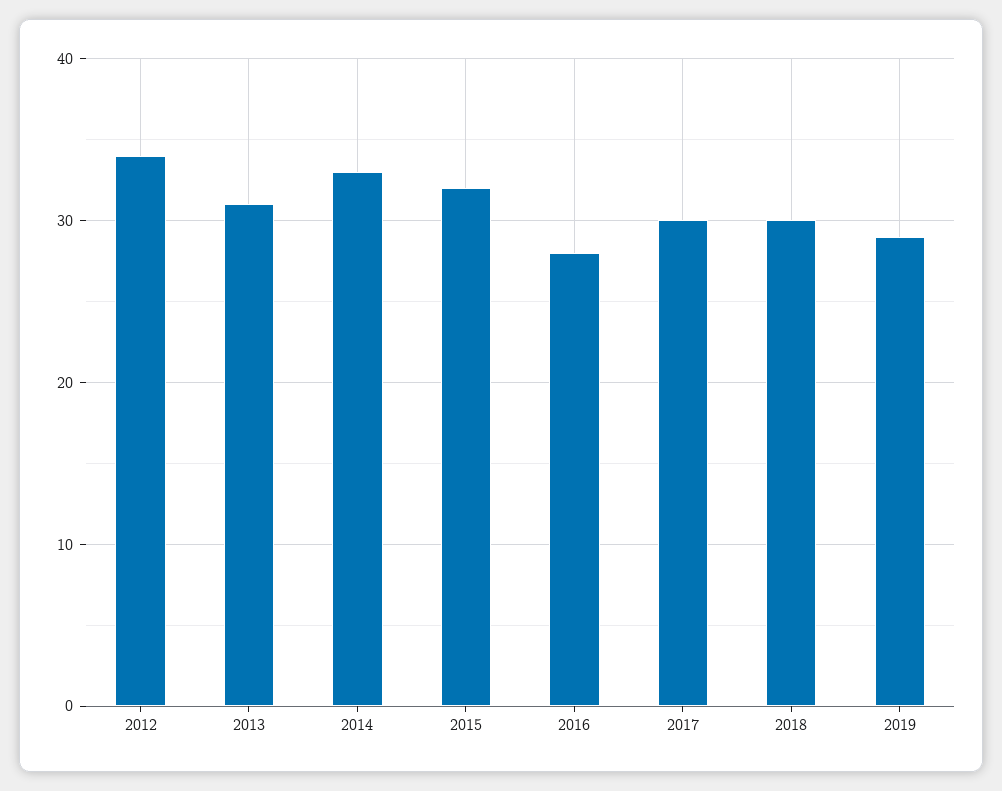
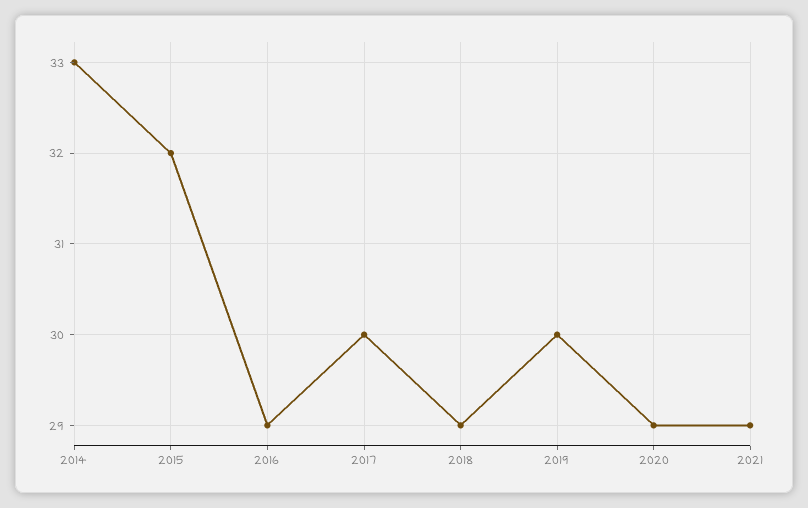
2012: 34 -> none
2013: 31 -> none
2016: 28 -> 29
2018: 30 -> 29
2019: 29 -> 30
2020: none -> 29
2021: none -> 29

